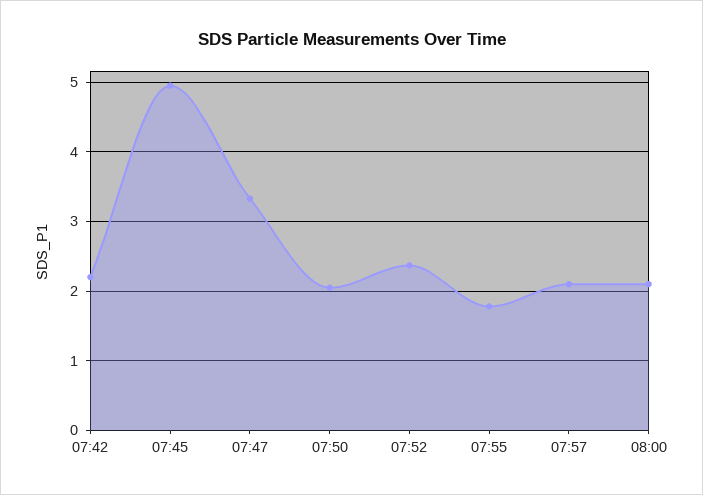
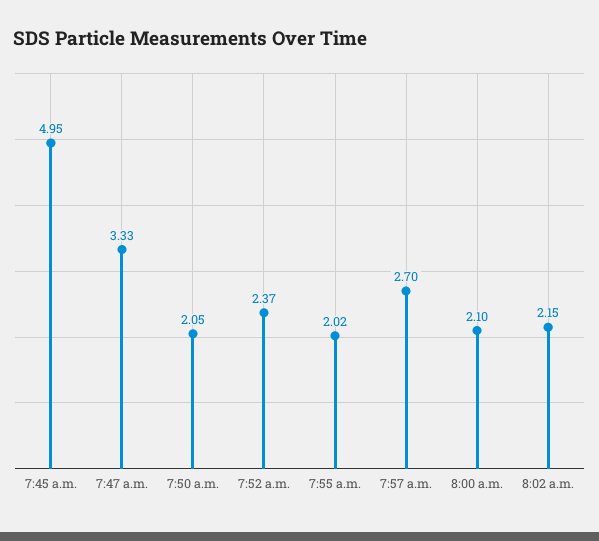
07:42: 2.2 -> none
07:55: 1.8 -> 2.02
07:57: 2.1 -> 2.7
8:02 a.m.: none -> 2.15

